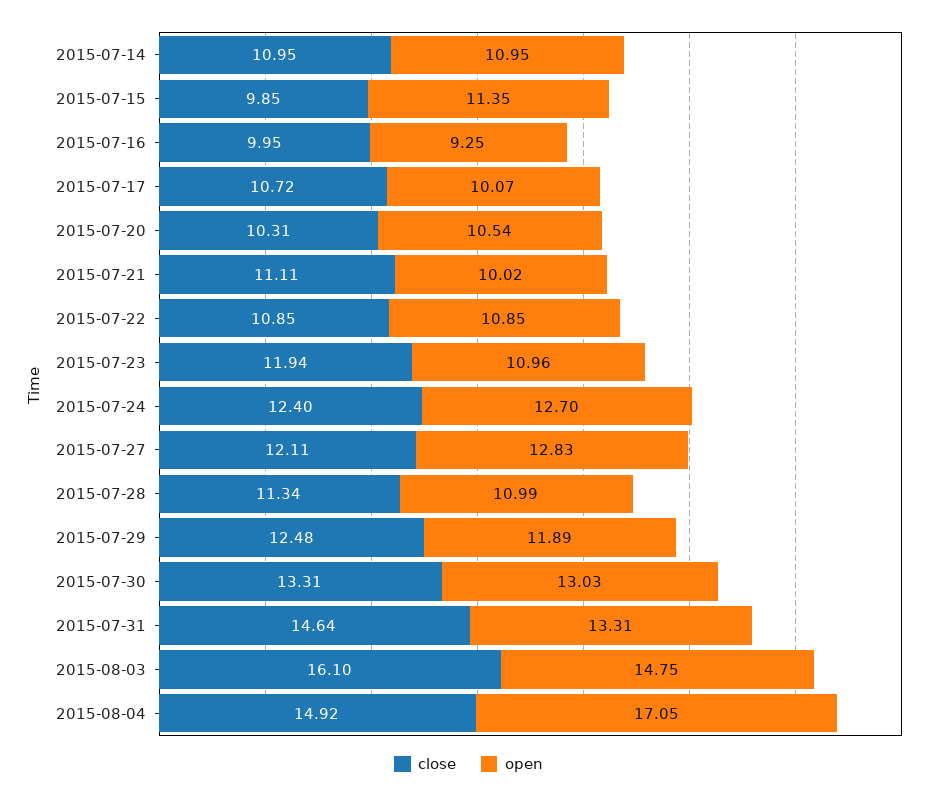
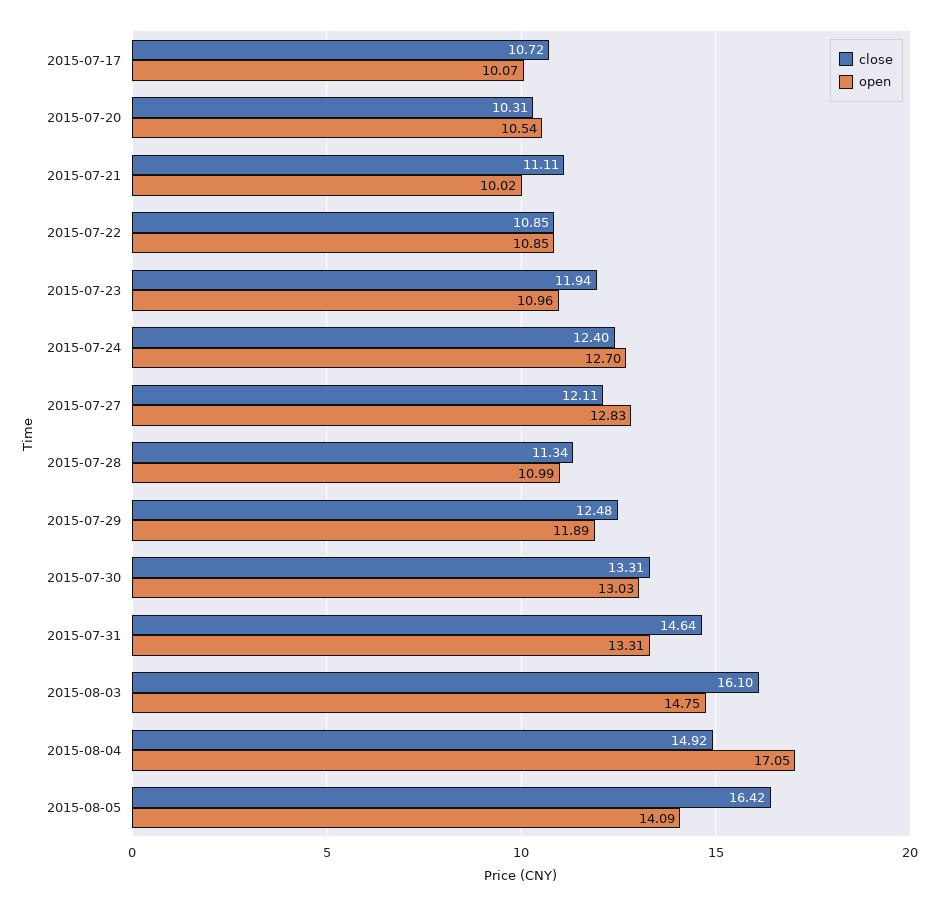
close, 2015-07-14: 10.95 -> none
open, 2015-07-14: 10.95 -> none
close, 2015-07-15: 9.85 -> none
open, 2015-07-15: 11.35 -> none
close, 2015-07-16: 9.95 -> none
open, 2015-07-16: 9.25 -> none
close, 2015-08-05: none -> 16.42
open, 2015-08-05: none -> 14.09

